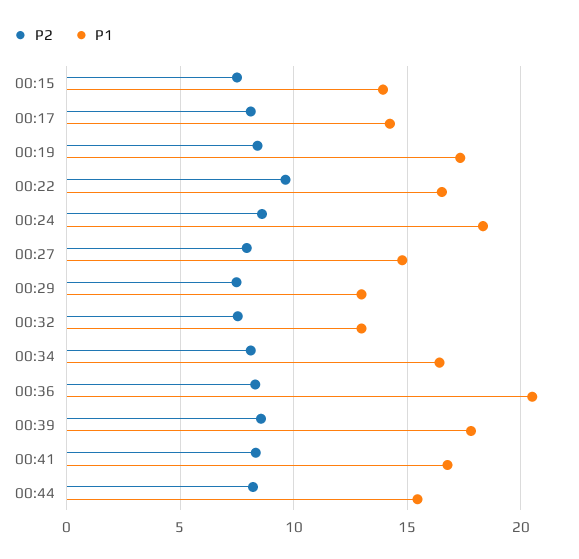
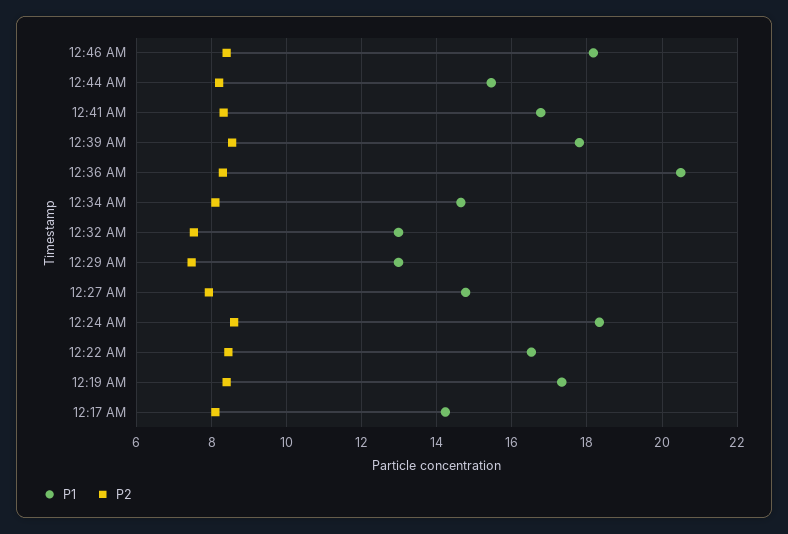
P2, 00:15: 7.5 -> none
P1, 00:15: 14 -> none
P2, 00:22: 9.5 -> 8.4
P1, 00:34: 16.5 -> 14.6
P1, 12:46 AM: none -> 18.2
P2, 12:46 AM: none -> 8.4

